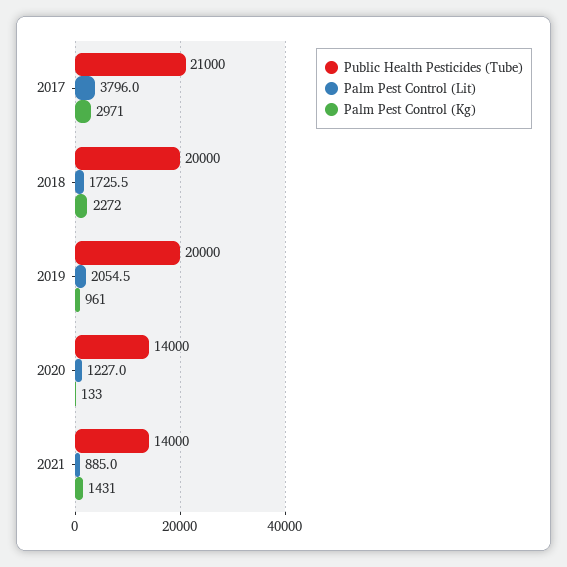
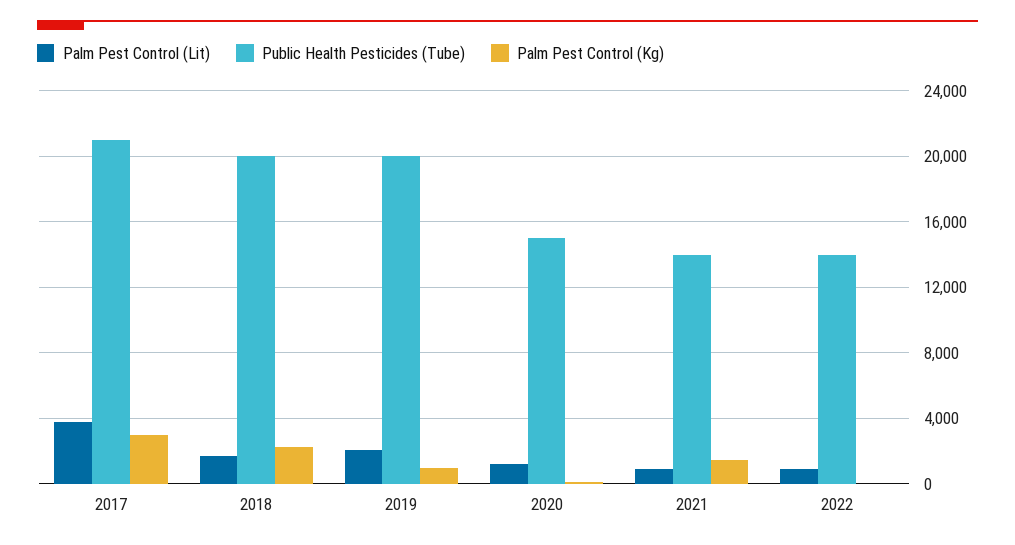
Public Health Pesticides (Tube), 2020: 14000 -> 15000
Palm Pest Control (Lit), 2022: none -> 1000
Public Health Pesticides (Tube), 2022: none -> 14000
Palm Pest Control (Kg), 2022: none -> 0

